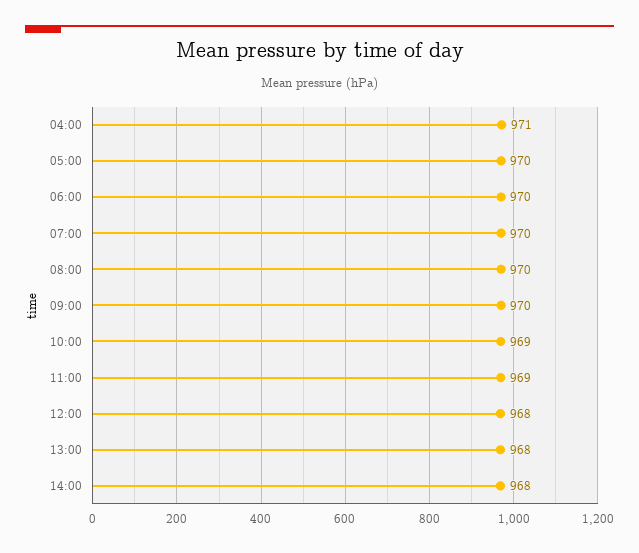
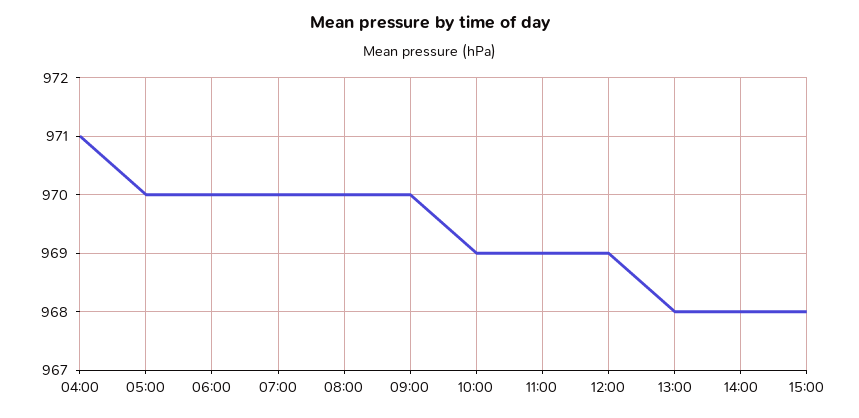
12:00: 968 -> 969
15:00: none -> 968

